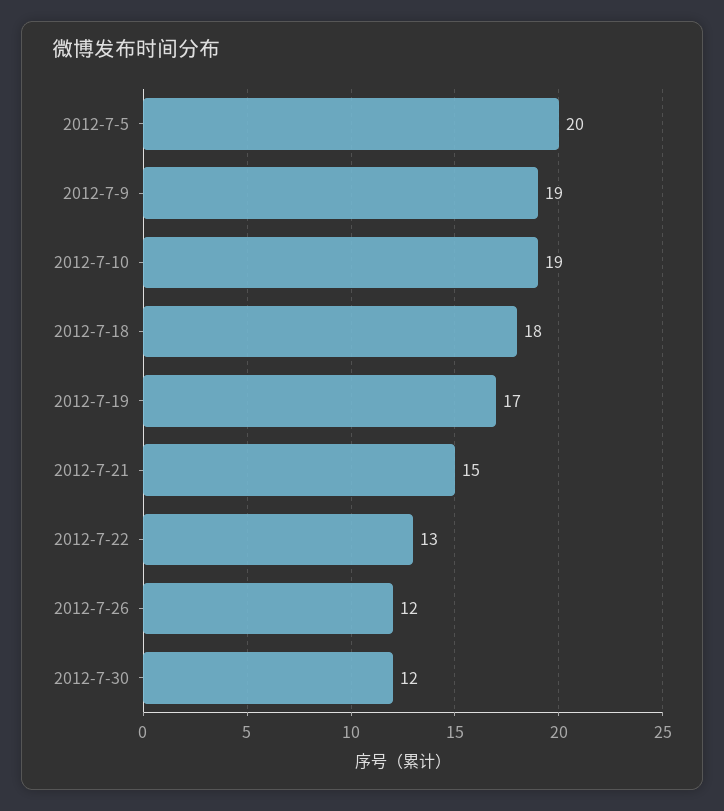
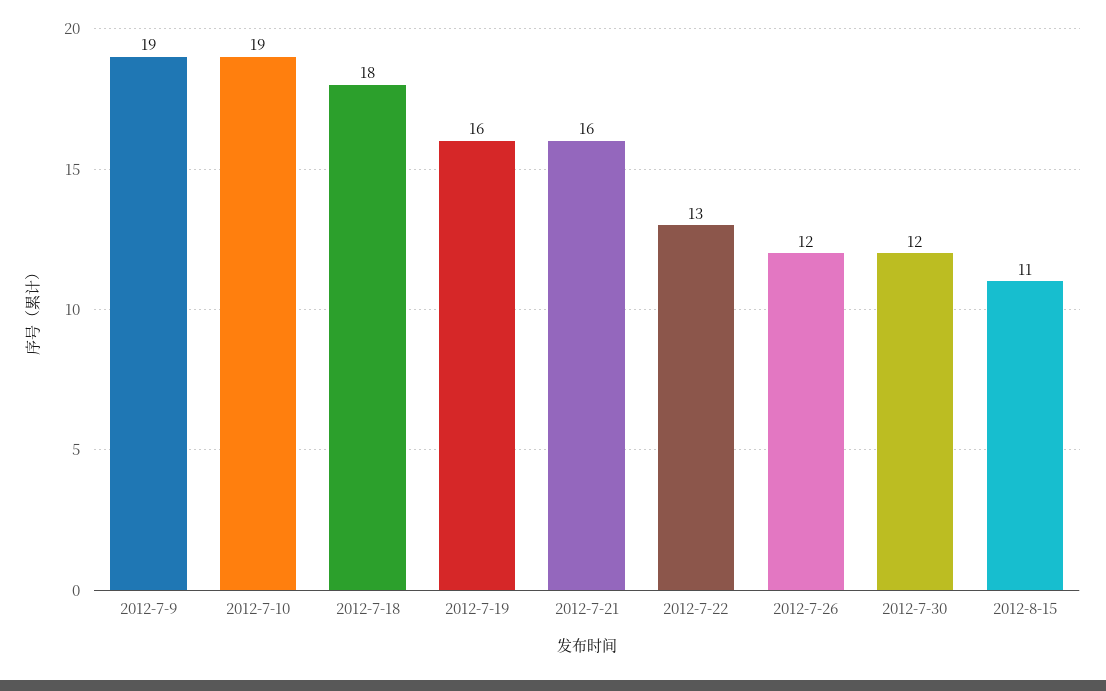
2012-7-5: 20 -> none
2012-7-19: 17 -> 16
2012-7-21: 15 -> 16
2012-8-15: none -> 11

